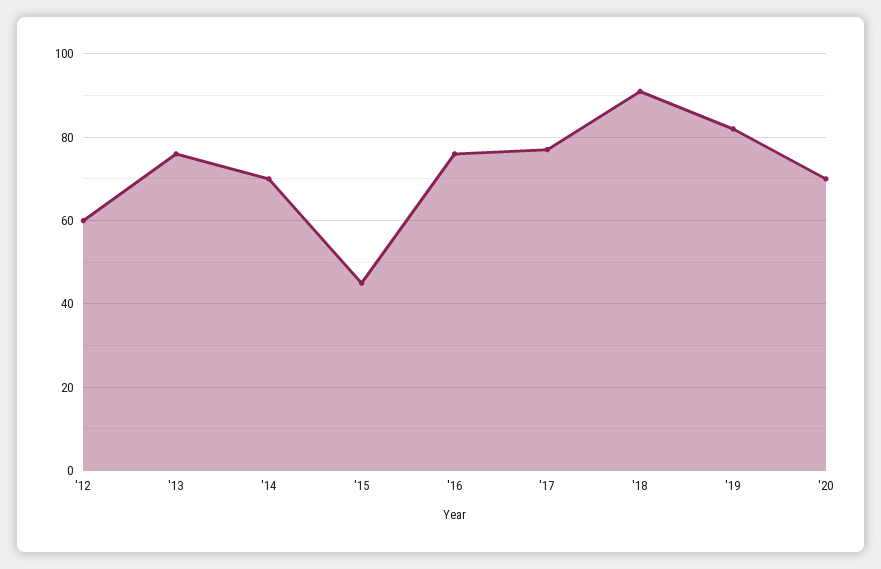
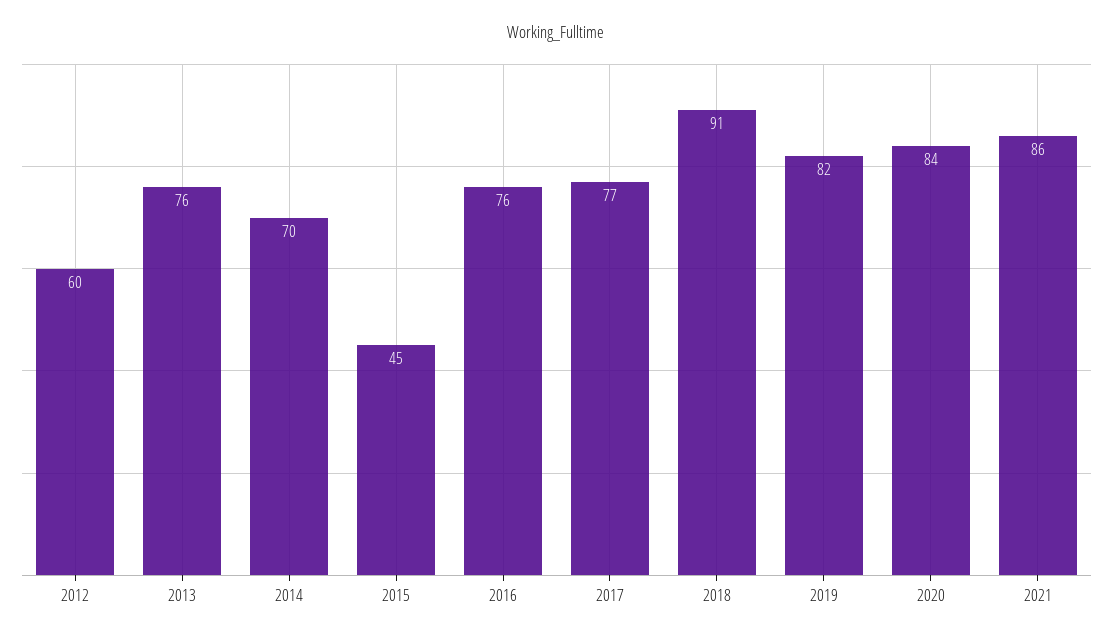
'20: 70 -> 84
2021: none -> 86

